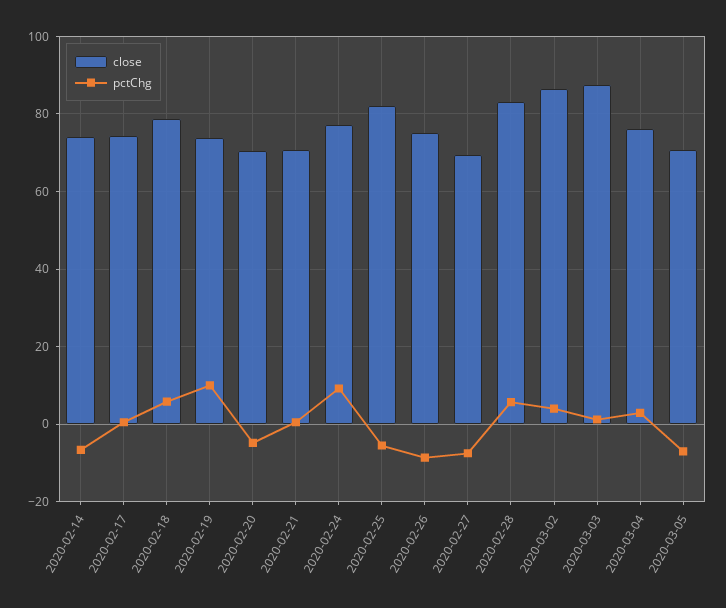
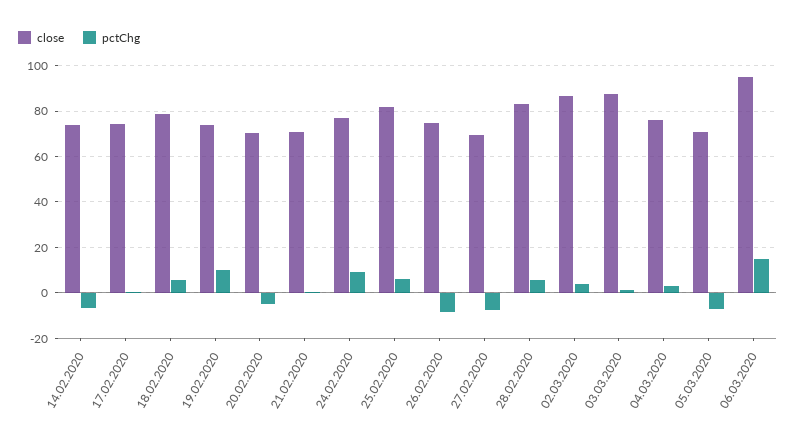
pctChg, 2020-02-25: -6 -> 5
close, 06.03.2020: none -> 95
pctChg, 06.03.2020: none -> 15

